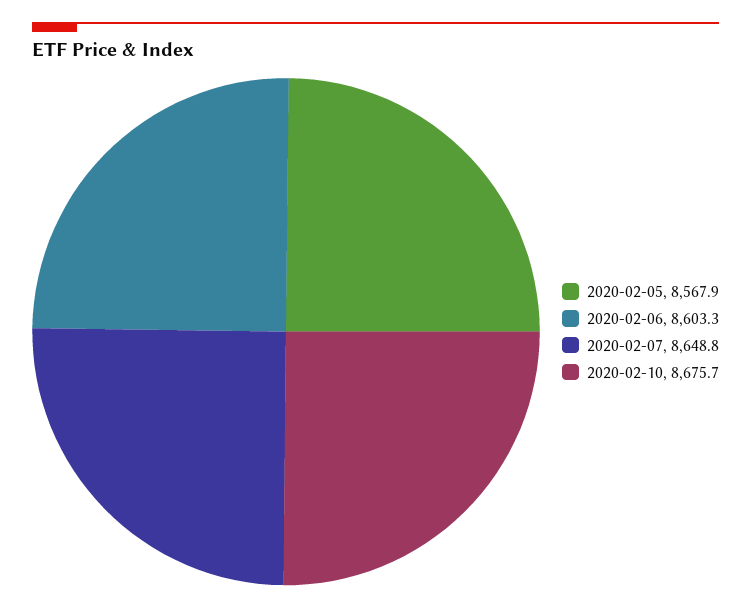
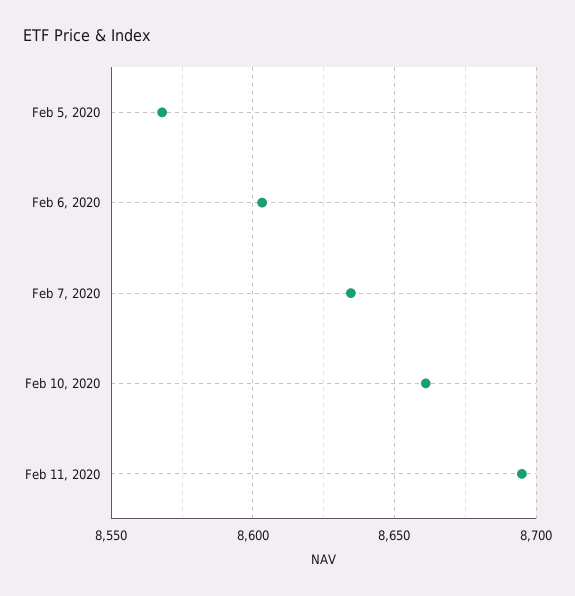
2020-02-07: 8648.8 -> 8635
2020-02-10: 8675.7 -> 8660
Feb 11, 2020: none -> 8695

